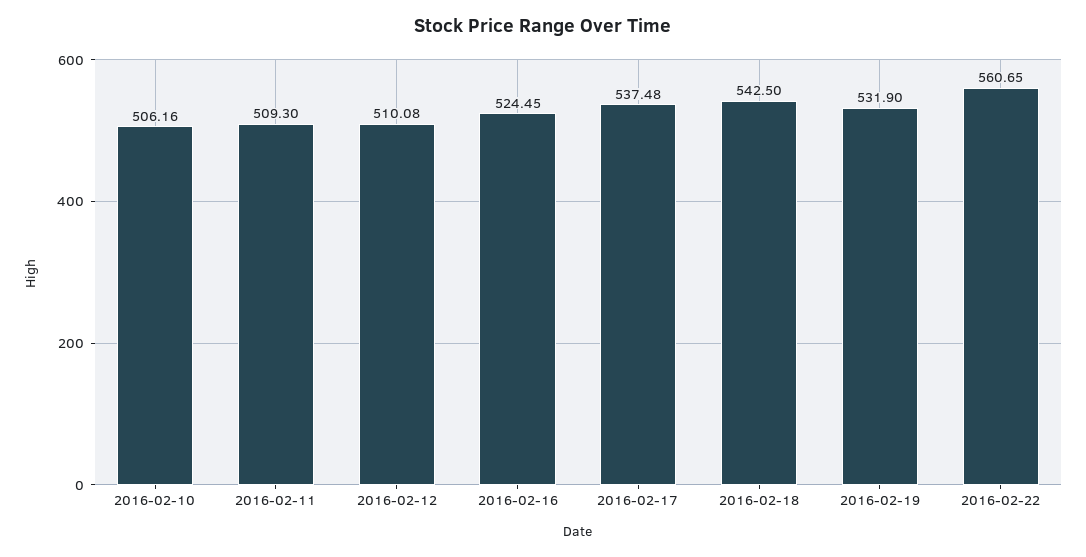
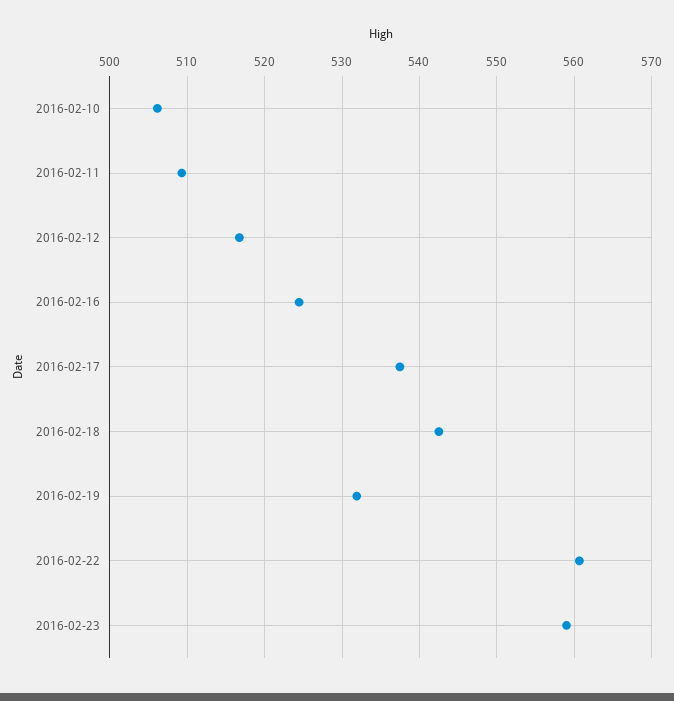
2016-02-12: 510.08 -> 517
2016-02-23: none -> 559

